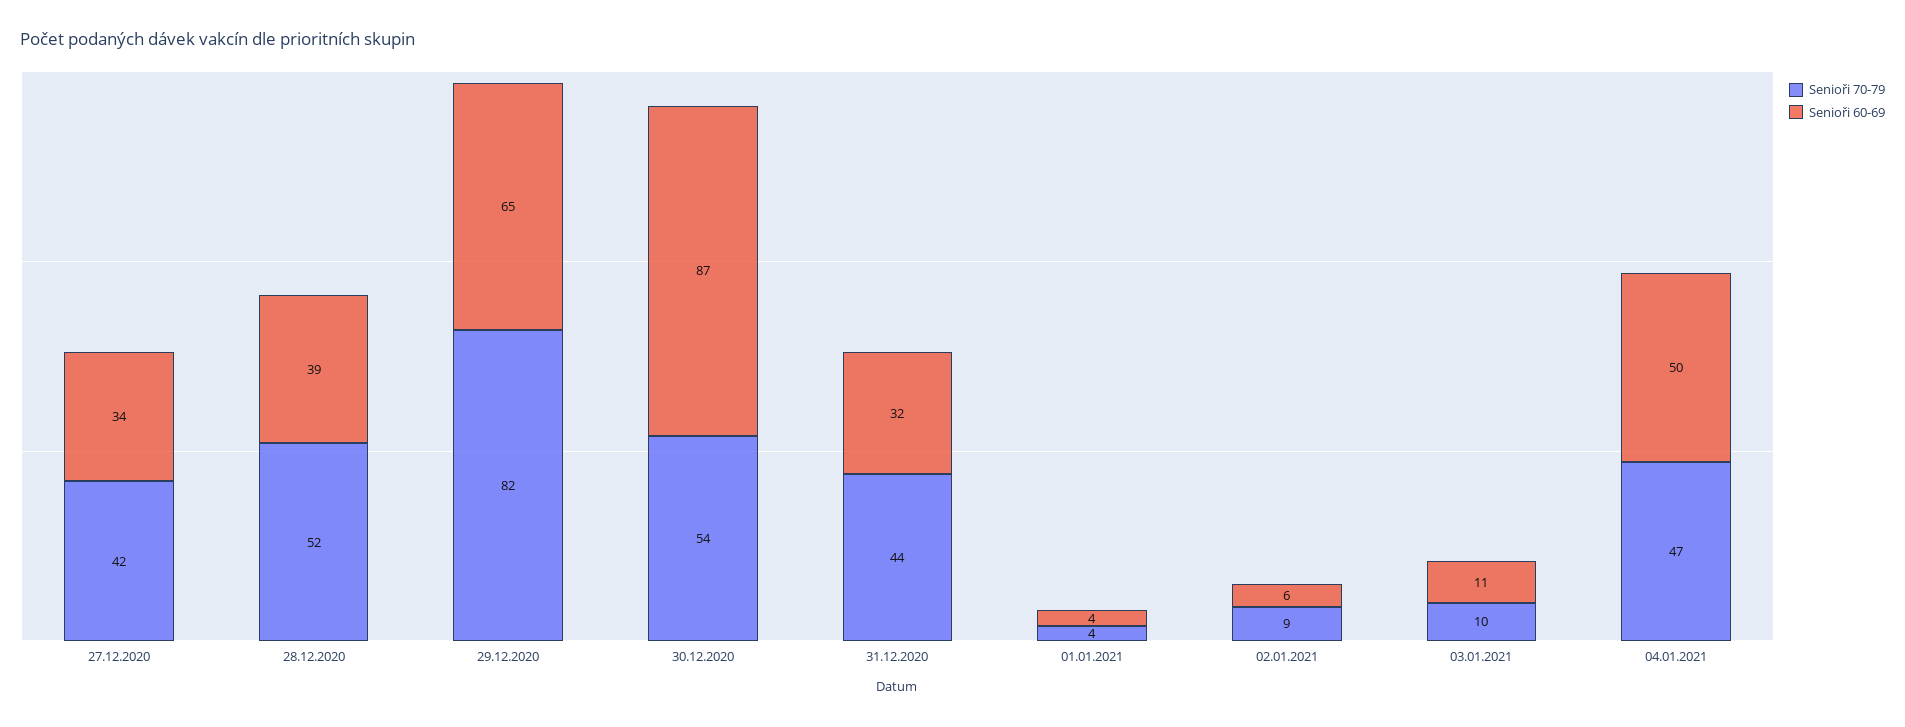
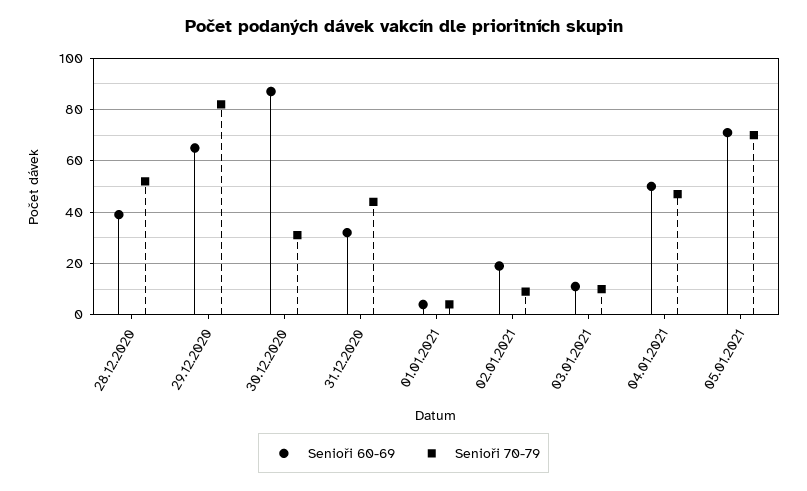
Senioři 70-79, 27.12.2020: 42 -> none
Senioři 60-69, 27.12.2020: 34 -> none
Senioři 70-79, 30.12.2020: 54 -> 30
Senioři 60-69, 02.01.2021: 6 -> 20
Senioři 60-69, 05.01.2021: none -> 70
Senioři 70-79, 05.01.2021: none -> 70

